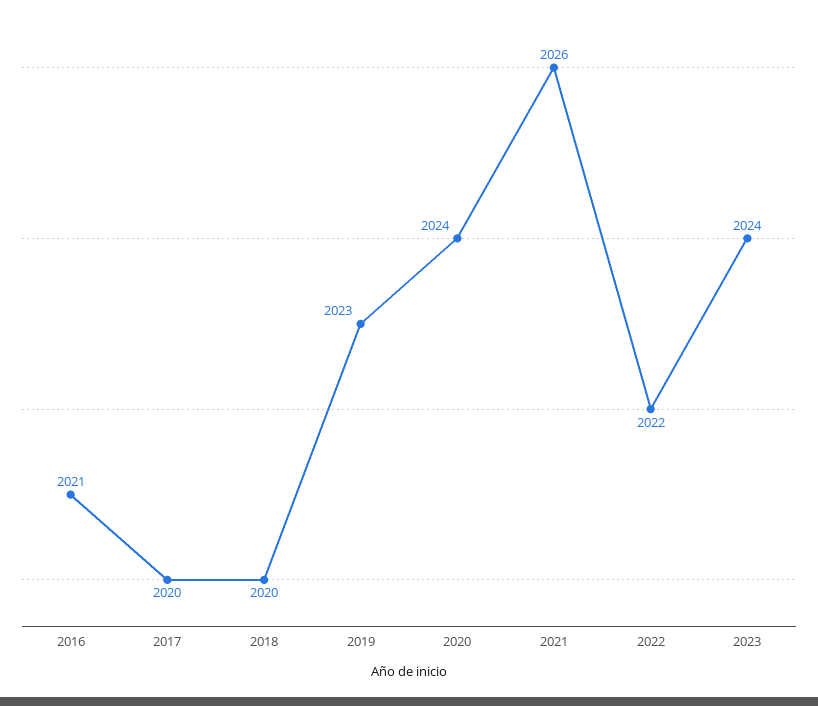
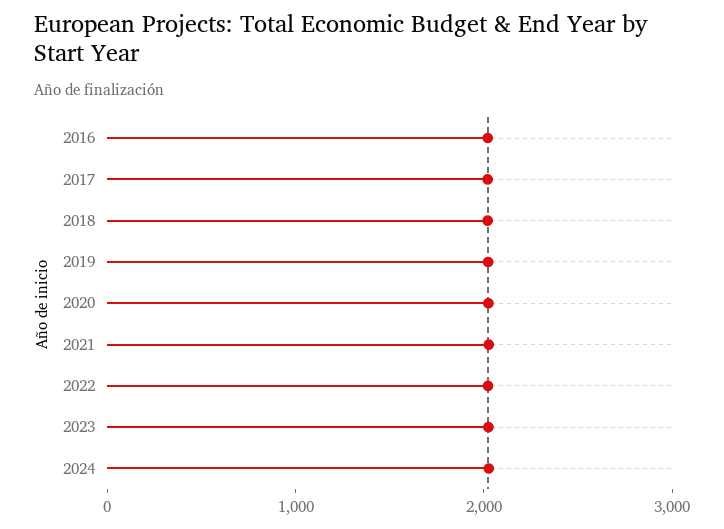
2024: none -> 2000

